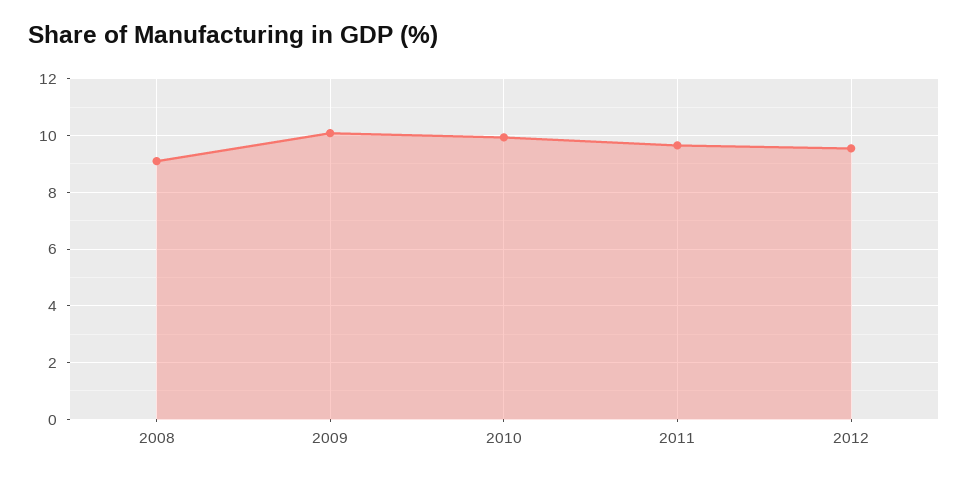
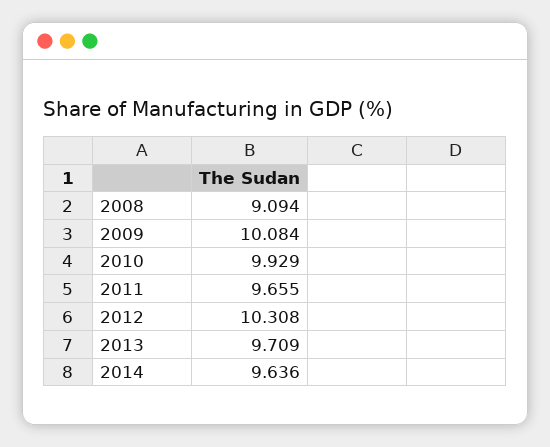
2012: 9.5 -> 10.308
2013: none -> 9.709
2014: none -> 9.636

